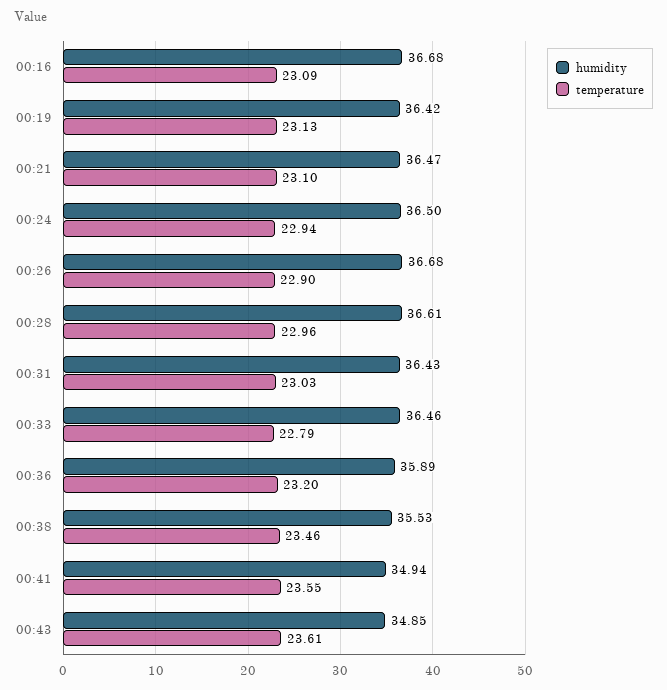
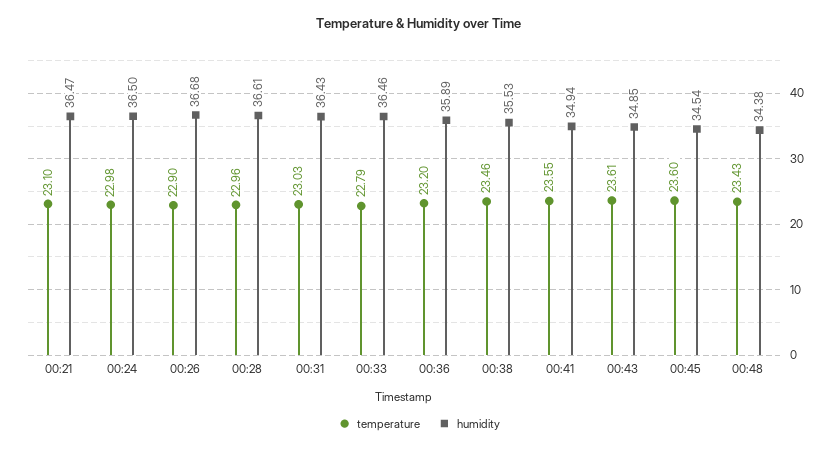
humidity, 00:16: 36.68 -> none
temperature, 00:16: 23.09 -> none
humidity, 00:19: 36.42 -> none
temperature, 00:19: 23.13 -> none
temperature, 00:24: 22.94 -> 22.98
temperature, 00:45: none -> 23.6
humidity, 00:45: none -> 34.54
temperature, 00:48: none -> 23.43
humidity, 00:48: none -> 34.38

